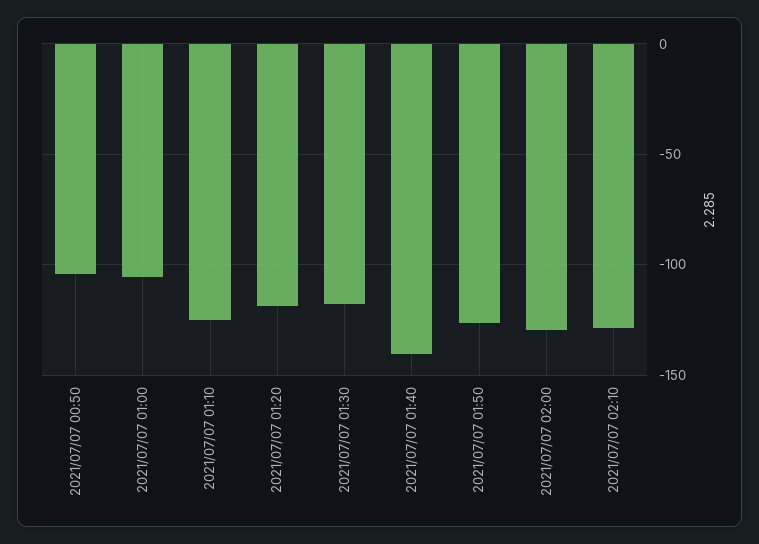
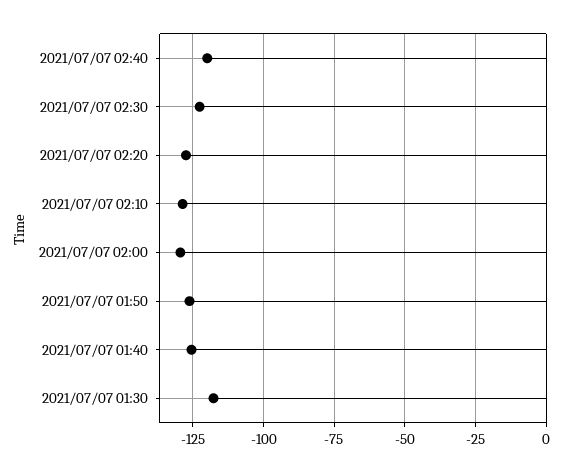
2021/07/07 00:50: -105 -> none
2021/07/07 01:00: -105 -> none
2021/07/07 01:10: -125 -> none
2021/07/07 01:20: -120 -> none
2021/07/07 01:40: -140 -> -125
2021/07/07 02:40: none -> -120
2021/07/07 02:30: none -> -122.5
2021/07/07 02:20: none -> -127.5

